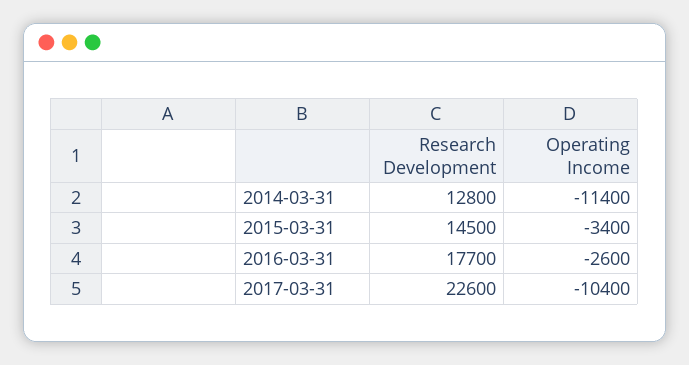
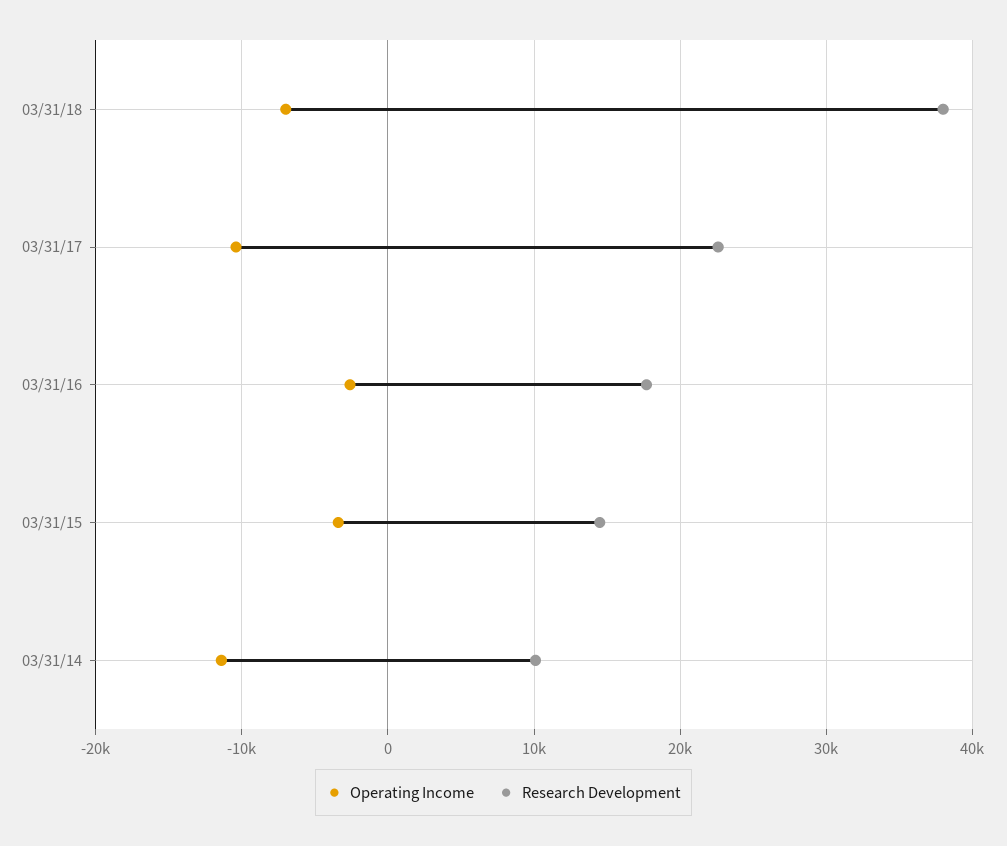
Research Development, 2014-03-31: 12800 -> 10000
Operating Income, 03/31/18: none -> -7000
Research Development, 03/31/18: none -> 38000

